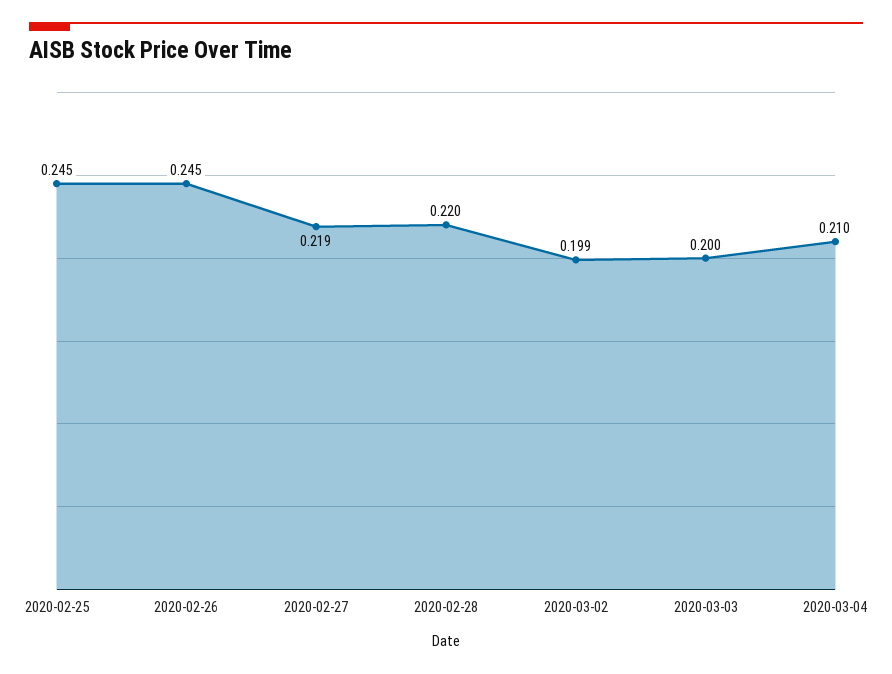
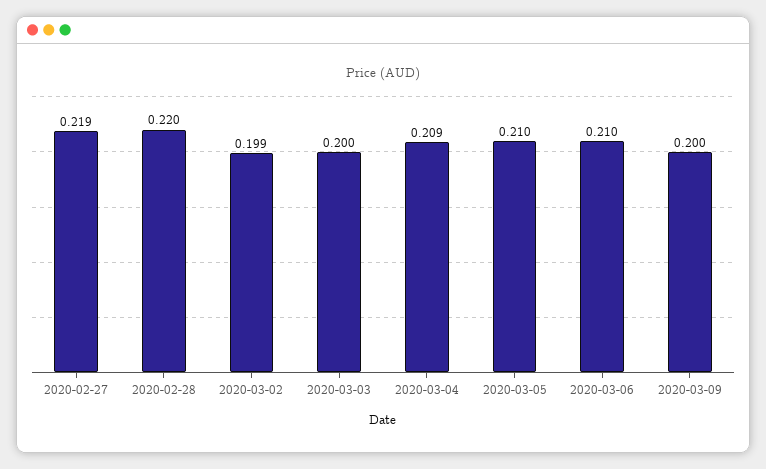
2020-02-25: 0.245 -> none
2020-02-26: 0.245 -> none
2020-03-04: 0.21 -> 0.209
2020-03-05: none -> 0.21
2020-03-06: none -> 0.21
2020-03-09: none -> 0.2

